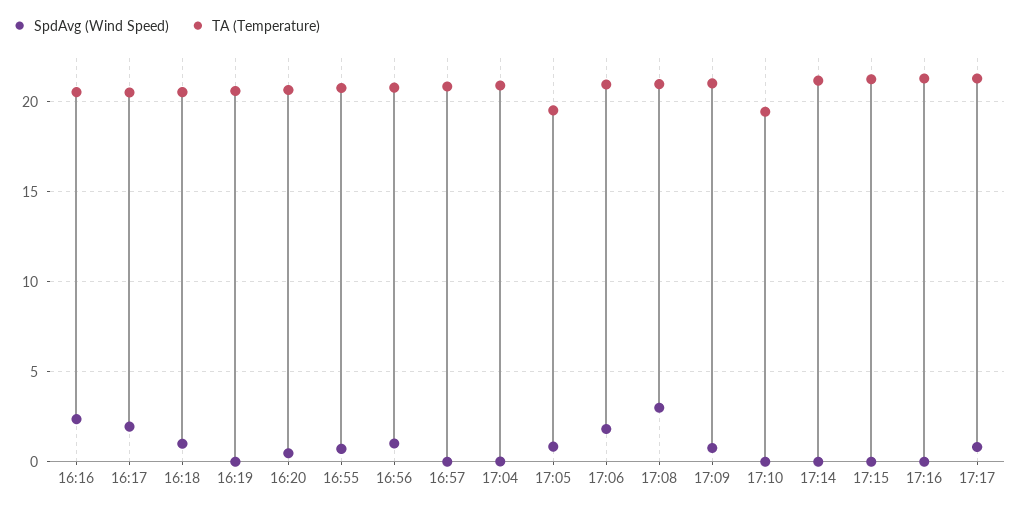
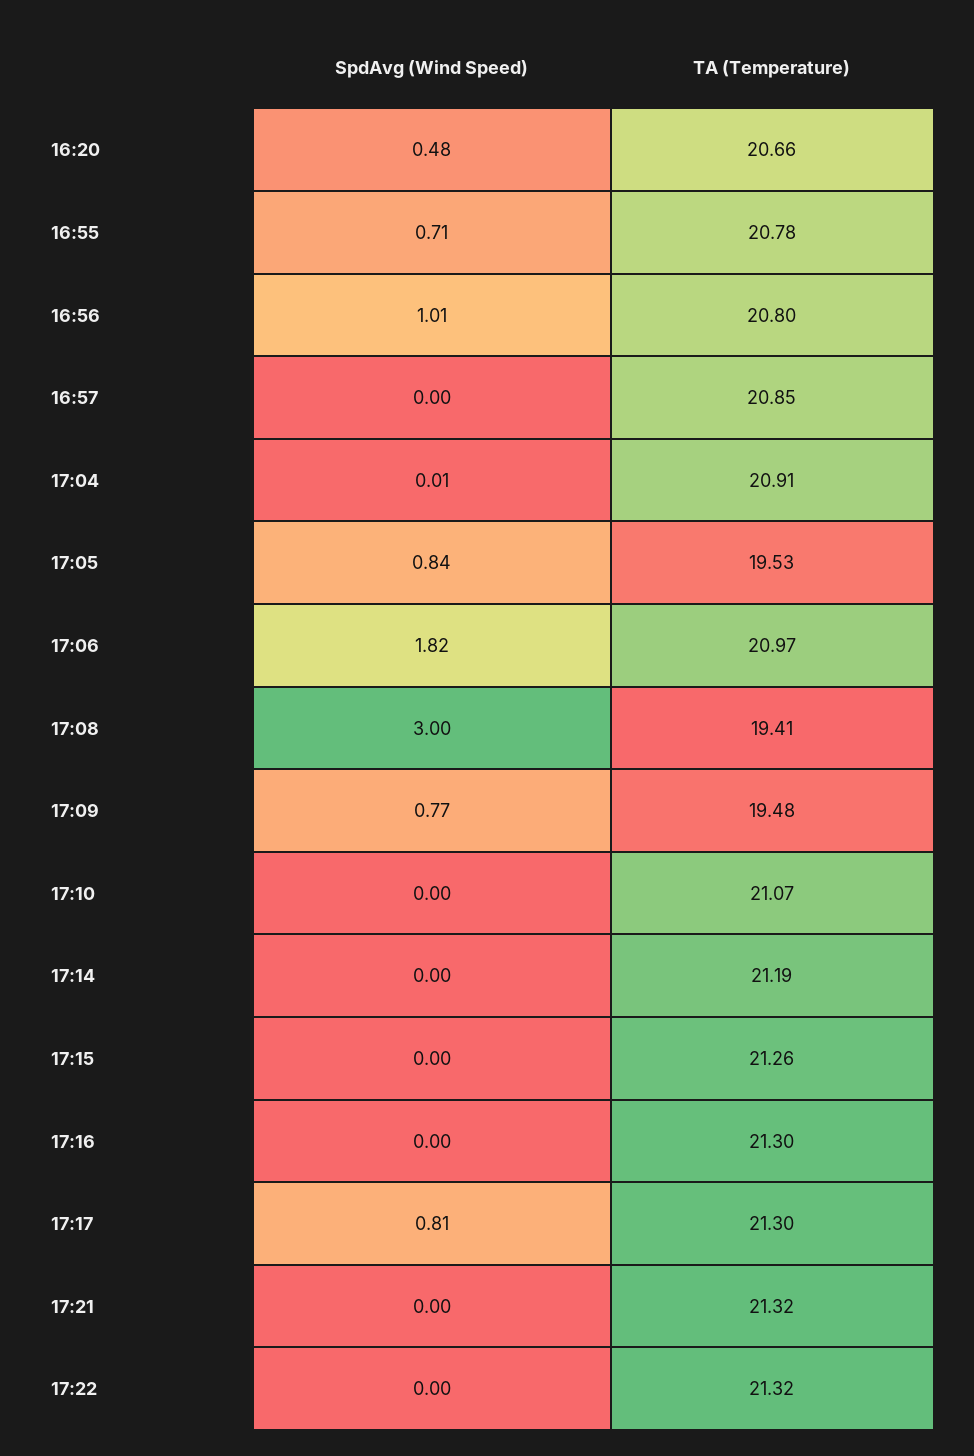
SpdAvg (Wind Speed), 16:16: 2.5 -> none
TA (Temperature), 16:16: 20.5 -> none
SpdAvg (Wind Speed), 16:17: 2 -> none
TA (Temperature), 16:17: 20.5 -> none
SpdAvg (Wind Speed), 16:18: 1 -> none
TA (Temperature), 16:18: 20.5 -> none
SpdAvg (Wind Speed), 16:19: 0 -> none
TA (Temperature), 16:19: 20.5 -> none
TA (Temperature), 17:08: 21 -> 19.41
TA (Temperature), 17:09: 21 -> 19.48
TA (Temperature), 17:10: 19.5 -> 21.07
SpdAvg (Wind Speed), 17:21: none -> 0
TA (Temperature), 17:21: none -> 21.32
SpdAvg (Wind Speed), 17:22: none -> 0
TA (Temperature), 17:22: none -> 21.32

